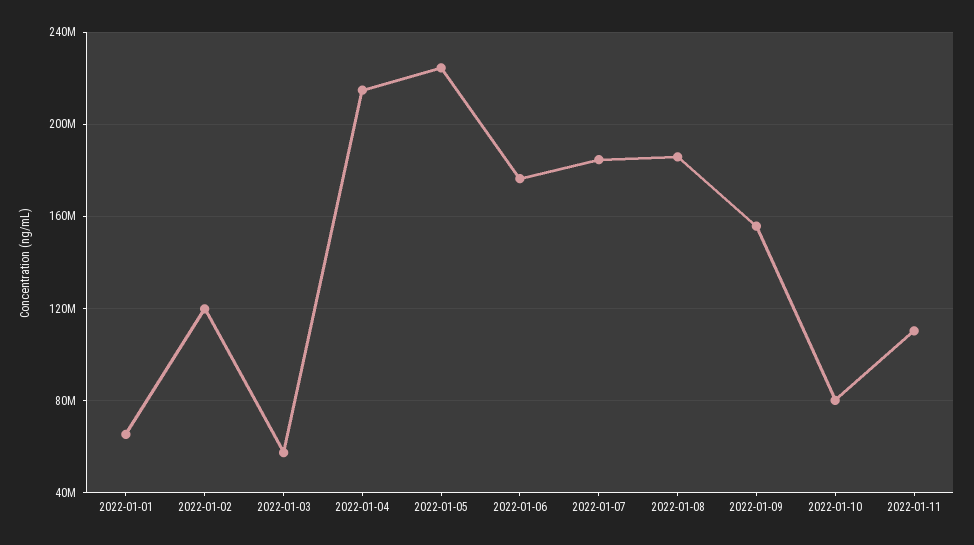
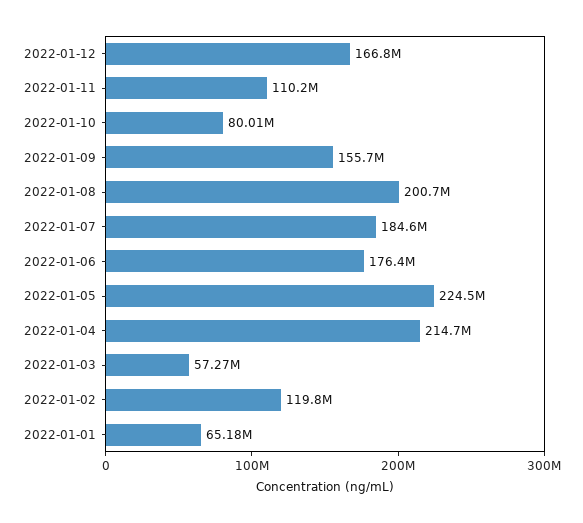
2022-01-08: 185000000 -> 200700000
2022-01-12: none -> 166800000

